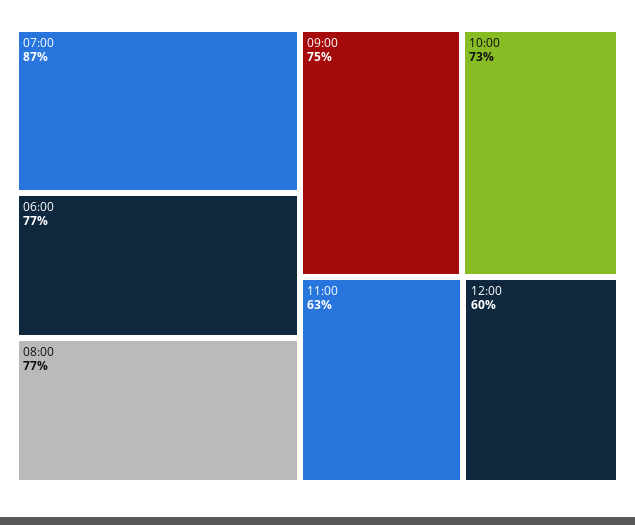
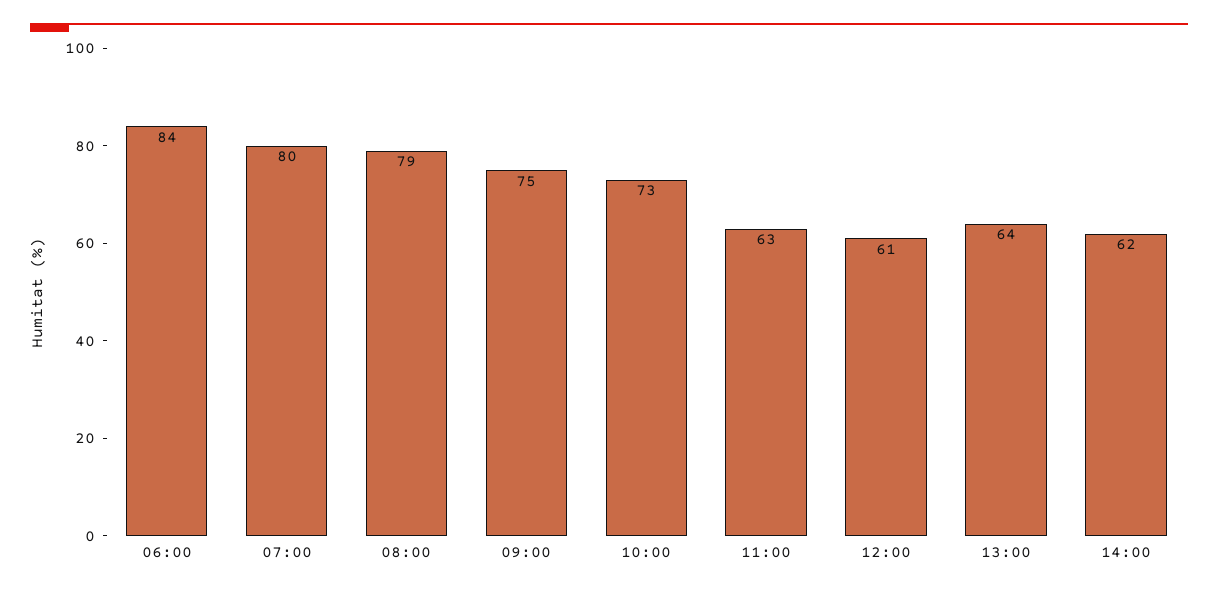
07:00: 87 -> 80
06:00: 77 -> 84
08:00: 77 -> 79
12:00: 60 -> 61
13:00: none -> 64
14:00: none -> 62

